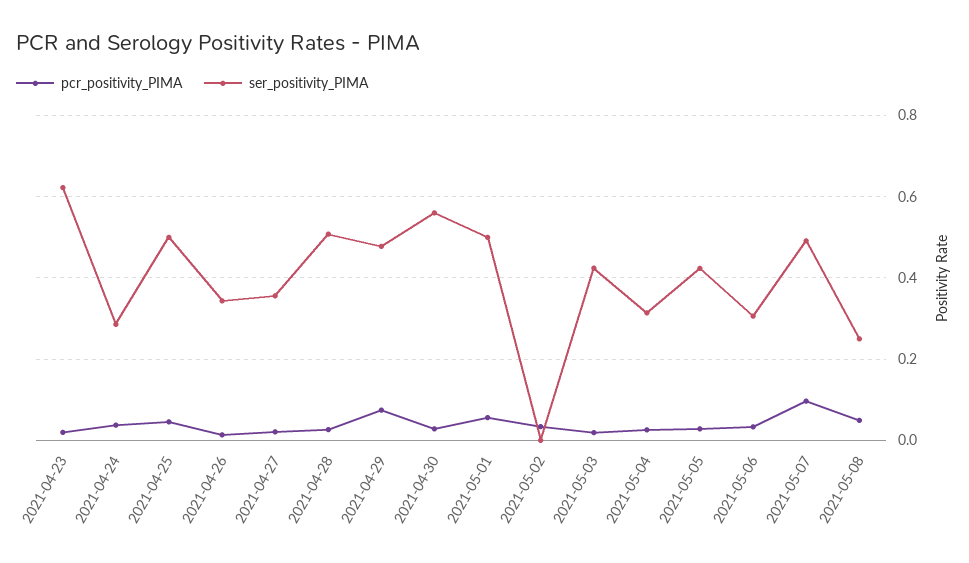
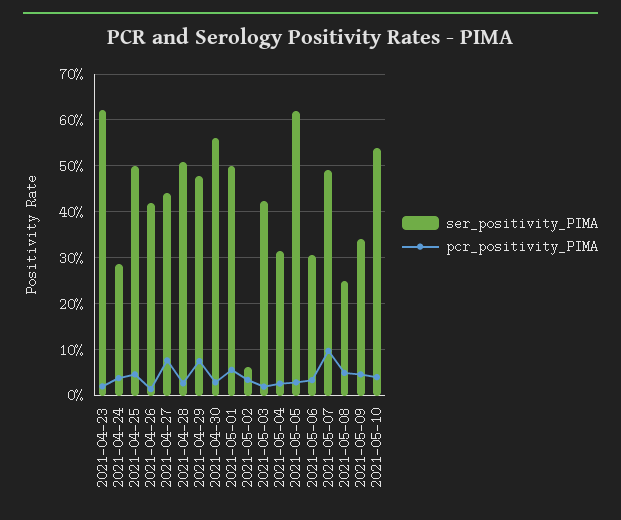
ser_positivity_PIMA, 2021-04-26: 0.34 -> 0.42
pcr_positivity_PIMA, 2021-04-27: 0.02 -> 0.08
ser_positivity_PIMA, 2021-04-27: 0.36 -> 0.44
ser_positivity_PIMA, 2021-05-02: 0 -> 0.06
ser_positivity_PIMA, 2021-05-05: 0.42 -> 0.62
ser_positivity_PIMA, 2021-05-09: none -> 0.34
pcr_positivity_PIMA, 2021-05-09: none -> 0.04
ser_positivity_PIMA, 2021-05-10: none -> 0.54
pcr_positivity_PIMA, 2021-05-10: none -> 0.04

